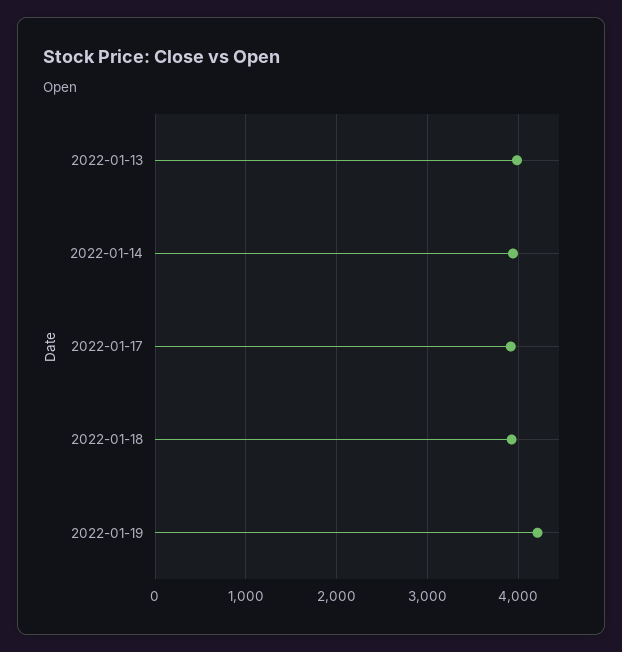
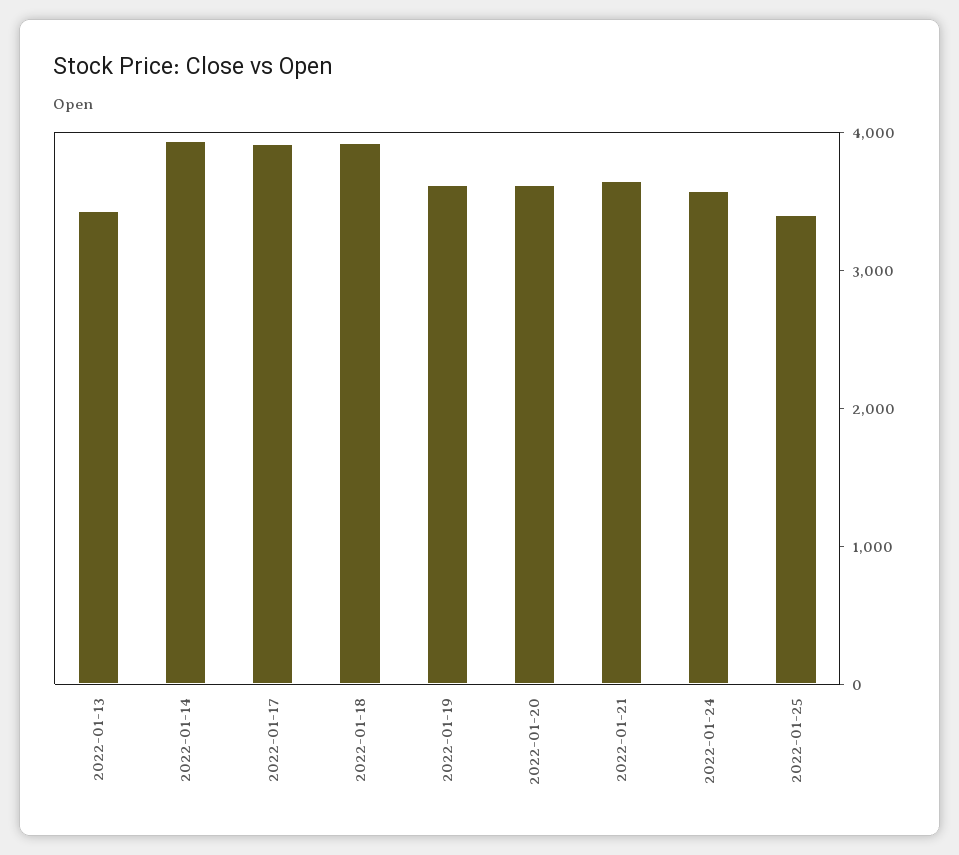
2022-01-13: 4000 -> 3400
2022-01-19: 4200 -> 3600
2022-01-20: none -> 3600
2022-01-21: none -> 3600
2022-01-24: none -> 3600
2022-01-25: none -> 3400

